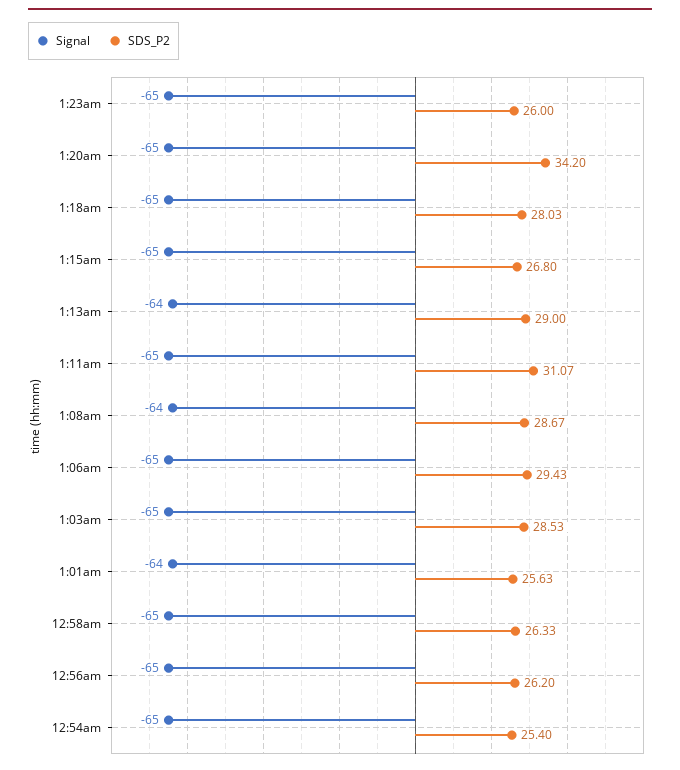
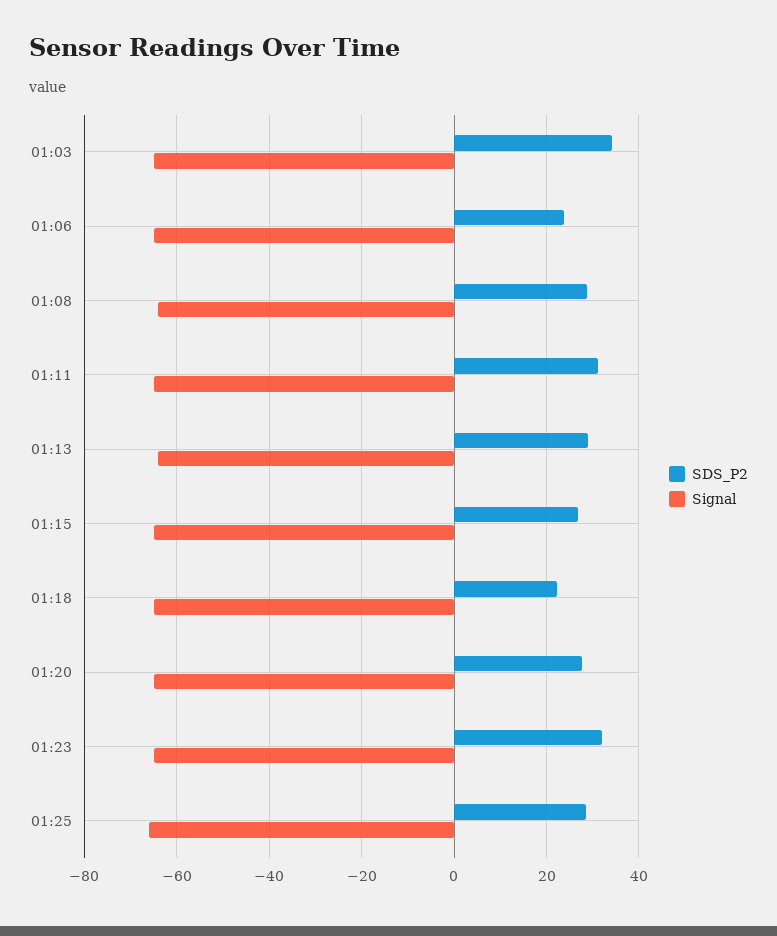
SDS_P2, 1:23am: 26 -> 32
SDS_P2, 1:20am: 34.2 -> 28
SDS_P2, 1:18am: 28.03 -> 22
SDS_P2, 1:06am: 29.43 -> 24
SDS_P2, 1:03am: 28.53 -> 34
Signal, 1:01am: -64 -> none
SDS_P2, 1:01am: 25.63 -> none
Signal, 12:58am: -65 -> none
SDS_P2, 12:58am: 26.33 -> none
Signal, 12:56am: -65 -> none
SDS_P2, 12:56am: 26.2 -> none
Signal, 12:54am: -65 -> none
SDS_P2, 12:54am: 25.4 -> none
SDS_P2, 01:25: none -> 28
Signal, 01:25: none -> -66

